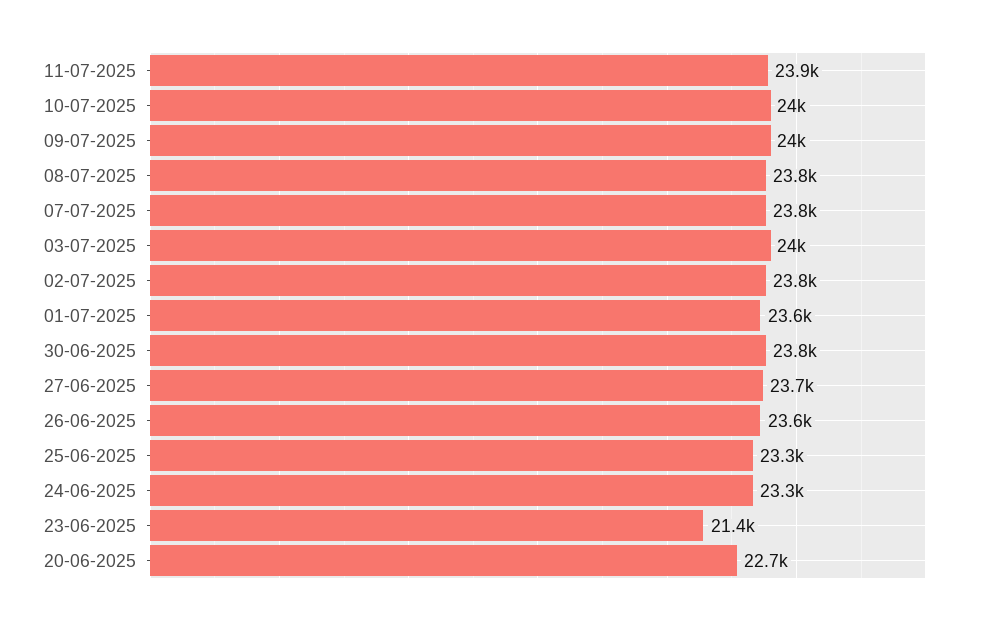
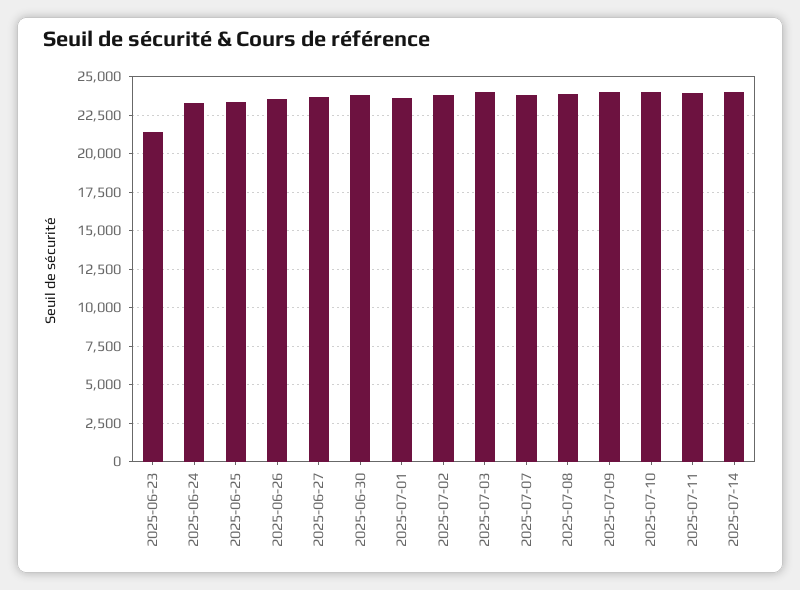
20-06-2025: 22700 -> none
2025-07-14: none -> 24000

